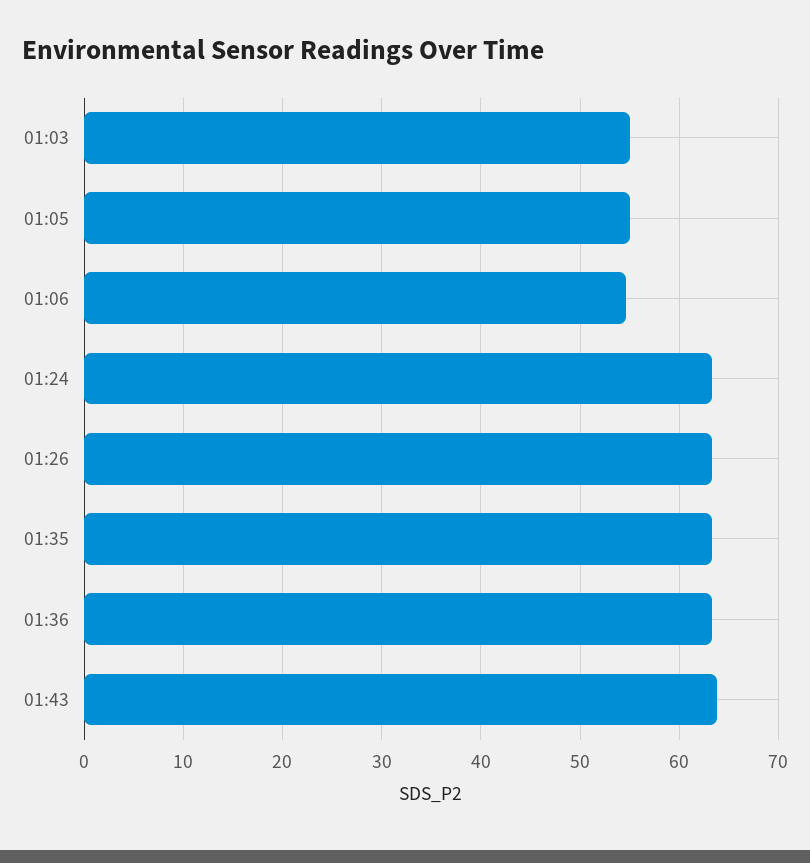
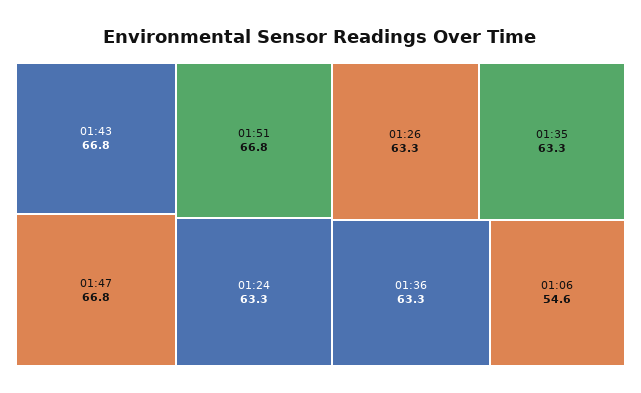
01:03: 55 -> none
01:05: 55 -> none
01:43: 64 -> 66.8
01:47: none -> 66.8
01:51: none -> 66.8

